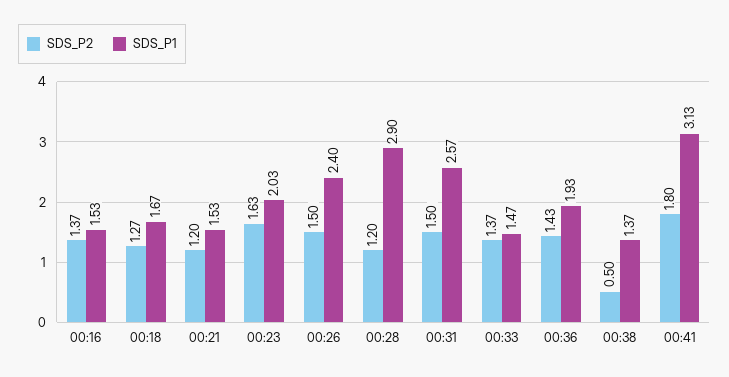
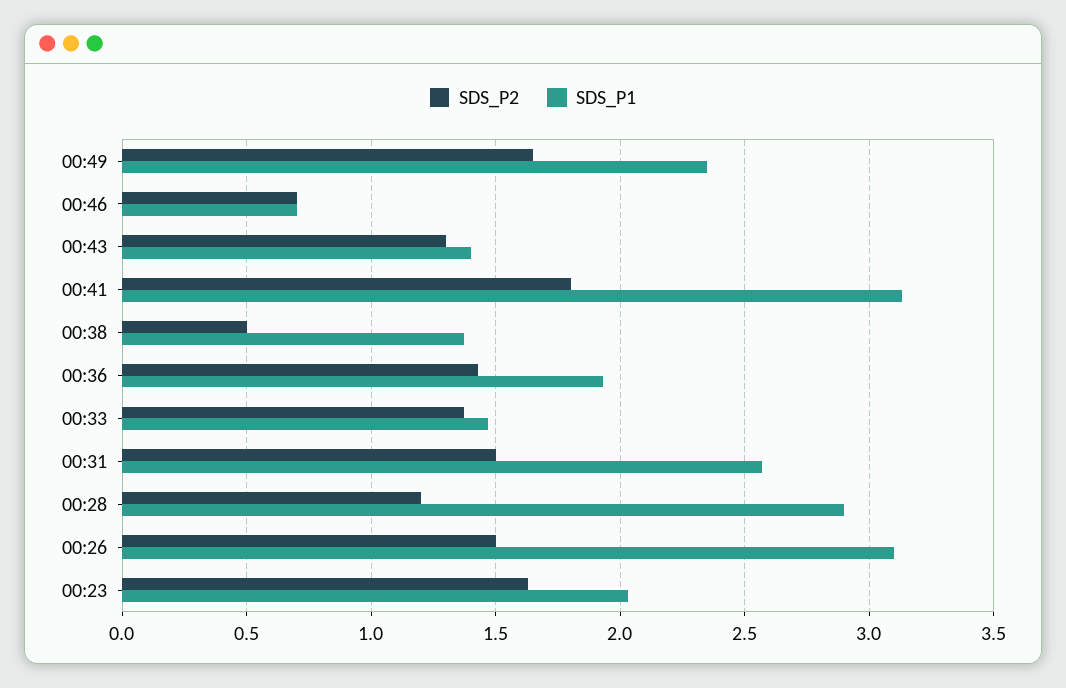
SDS_P2, 00:16: 1.37 -> none
SDS_P1, 00:16: 1.53 -> none
SDS_P2, 00:18: 1.27 -> none
SDS_P1, 00:18: 1.67 -> none
SDS_P2, 00:21: 1.2 -> none
SDS_P1, 00:21: 1.53 -> none
SDS_P1, 00:26: 2.4 -> 3.1
SDS_P2, 00:49: none -> 1.65
SDS_P1, 00:49: none -> 2.35
SDS_P2, 00:46: none -> 0.7
SDS_P1, 00:46: none -> 0.7
SDS_P2, 00:43: none -> 1.3
SDS_P1, 00:43: none -> 1.4

